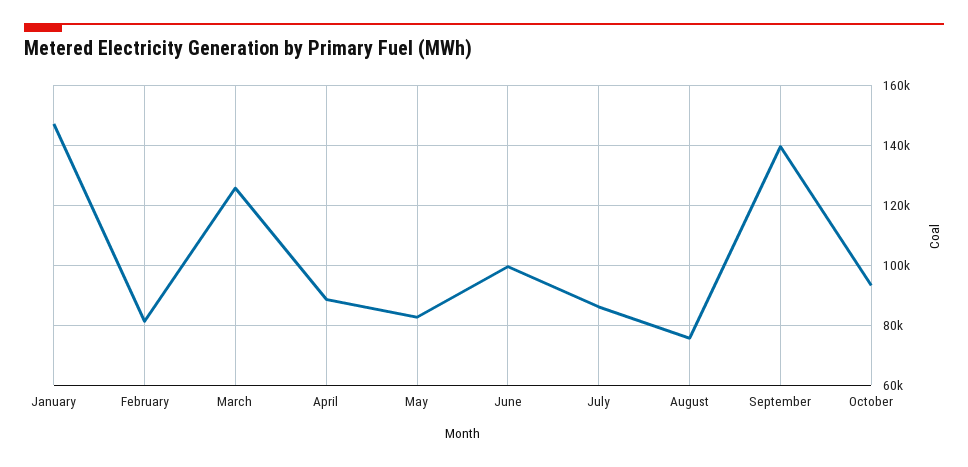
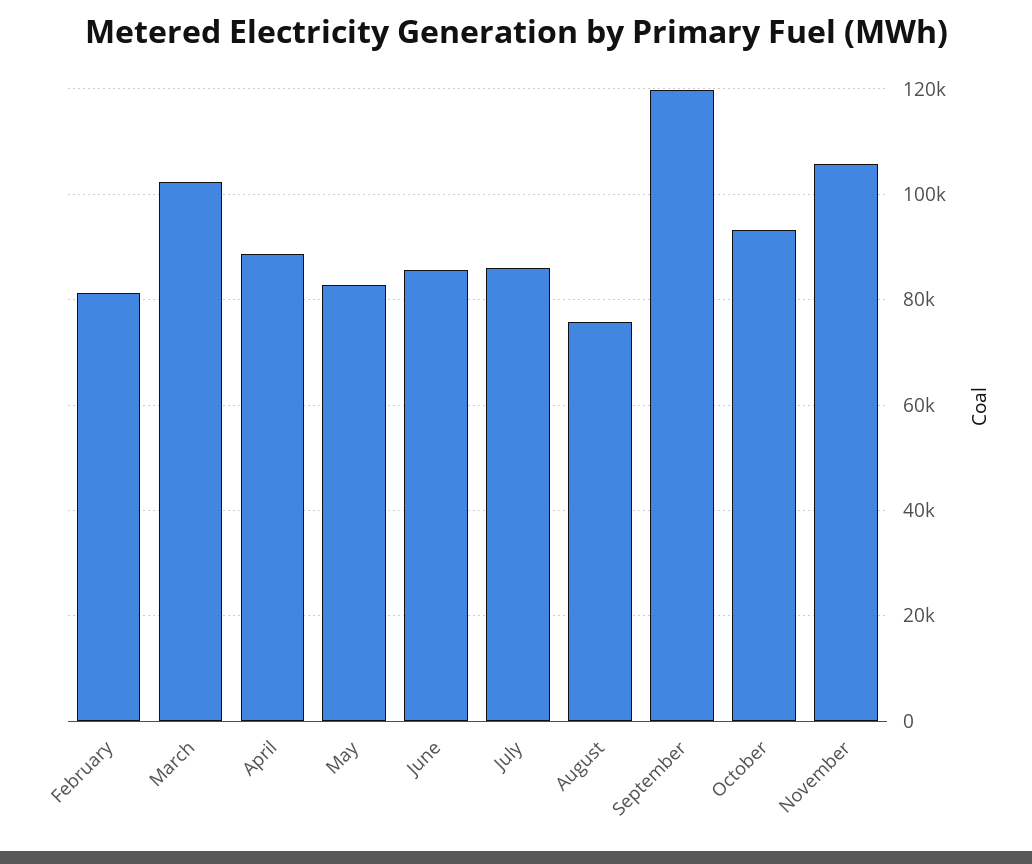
January: 147500 -> none
March: 125000 -> 102000
June: 100000 -> 86000
September: 140000 -> 120000
November: none -> 106000

